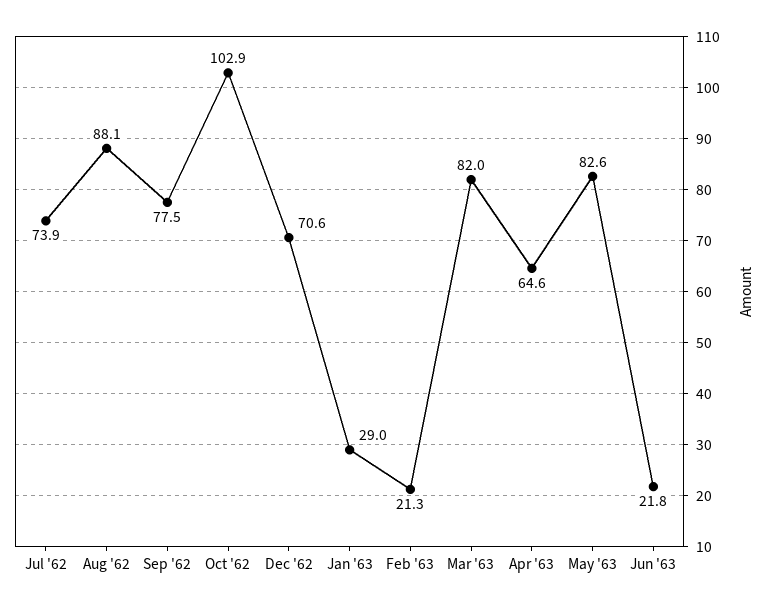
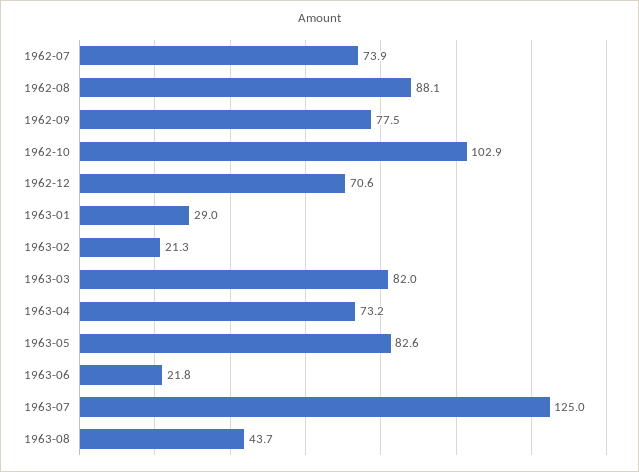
Apr '63: 64.6 -> 73.2
1963-07: none -> 125
1963-08: none -> 43.7

